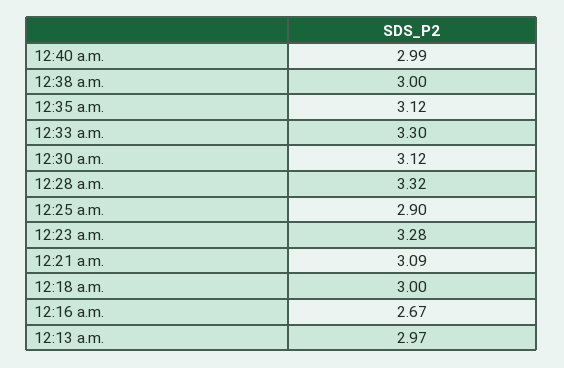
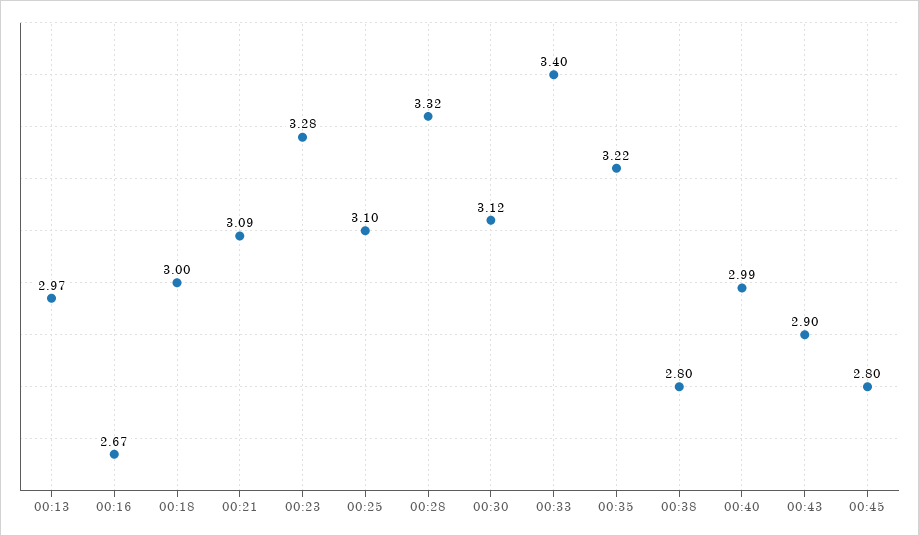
12:38 a.m.: 3 -> 2.8
12:35 a.m.: 3.12 -> 3.22
12:33 a.m.: 3.3 -> 3.4
12:25 a.m.: 2.9 -> 3.1
00:43: none -> 2.9
00:45: none -> 2.8

